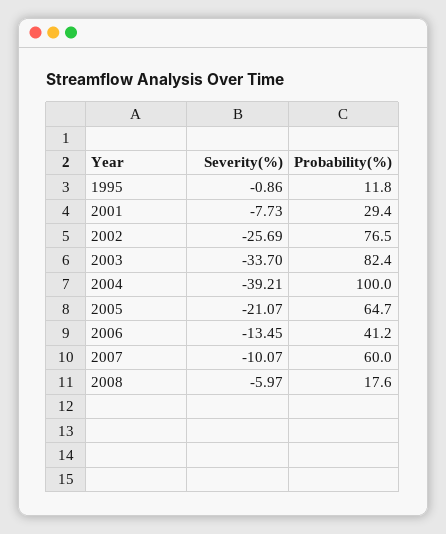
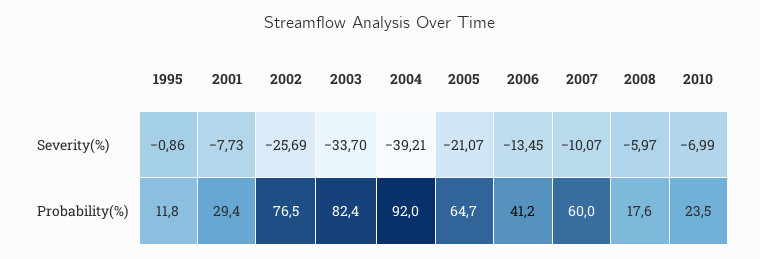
Probability(%), 2004: 100 -> 92
Severity(%), 2010: none -> -6.99
Probability(%), 2010: none -> 23.5

